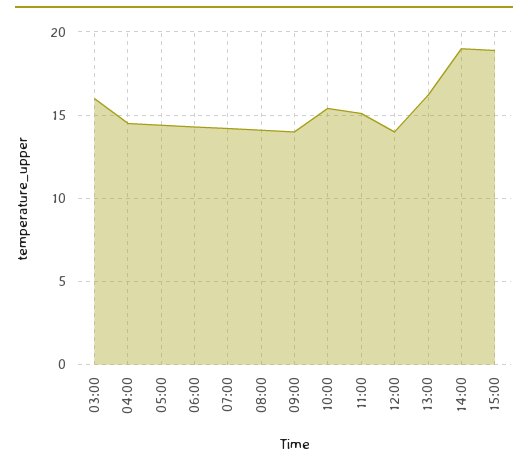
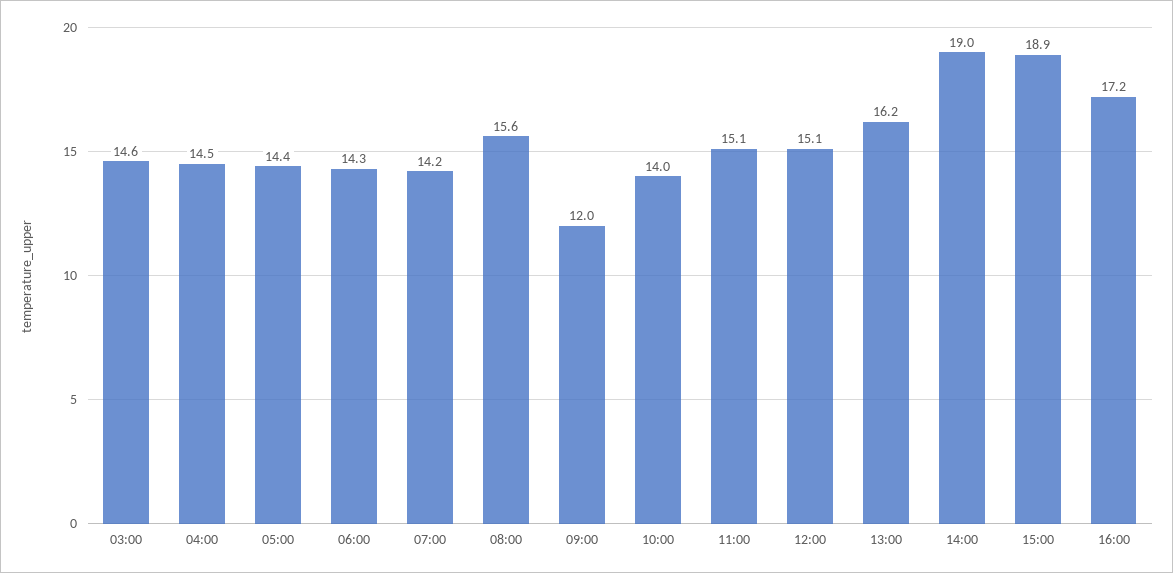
03:00: 16 -> 14.6
08:00: 14 -> 15.6
09:00: 14 -> 12
10:00: 15.5 -> 14
12:00: 14 -> 15.1
16:00: none -> 17.2

